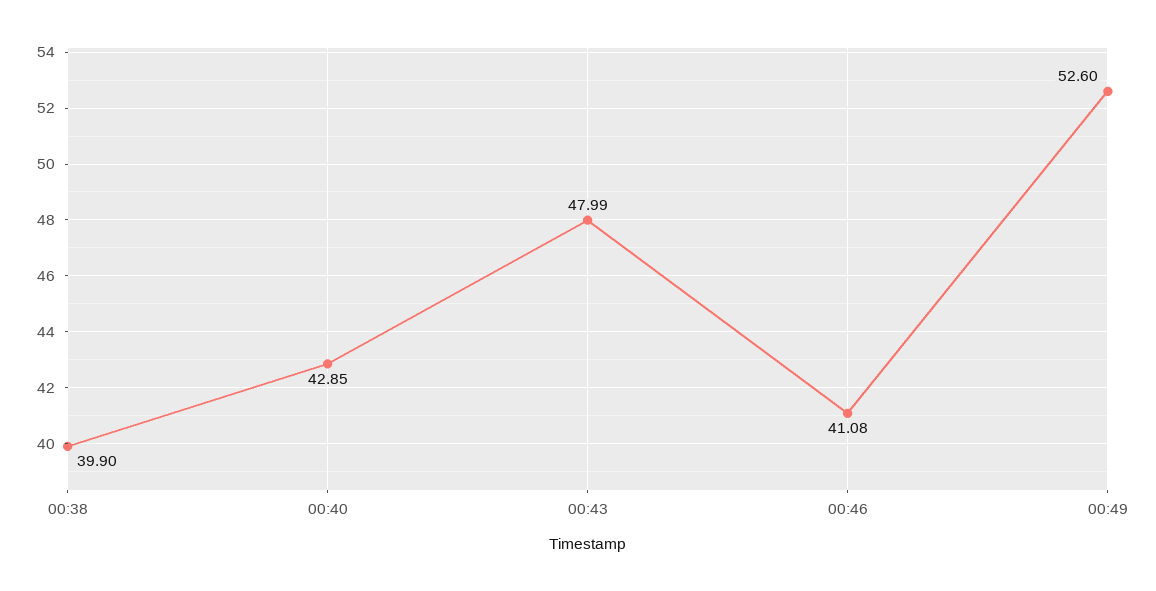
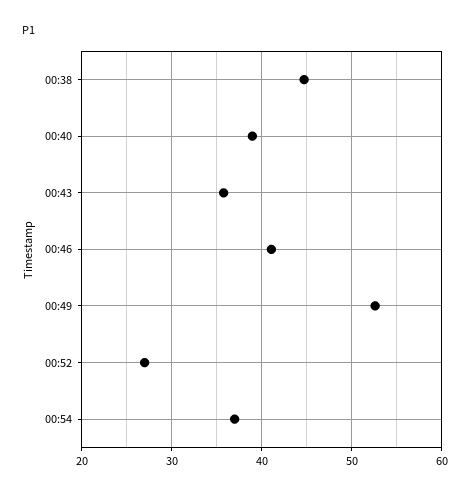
00:38: 39.9 -> 45
00:40: 42.85 -> 39
00:43: 47.99 -> 36
00:52: none -> 27
00:54: none -> 37

